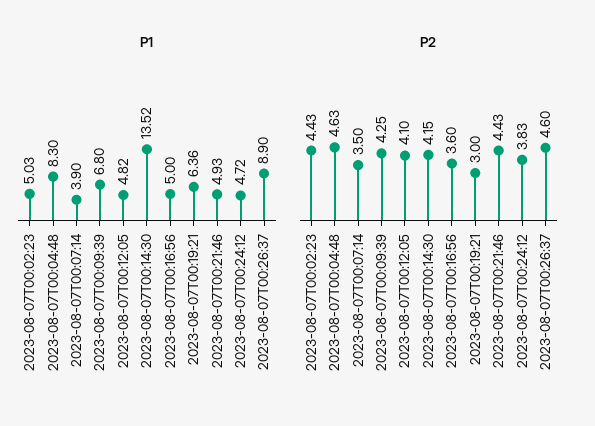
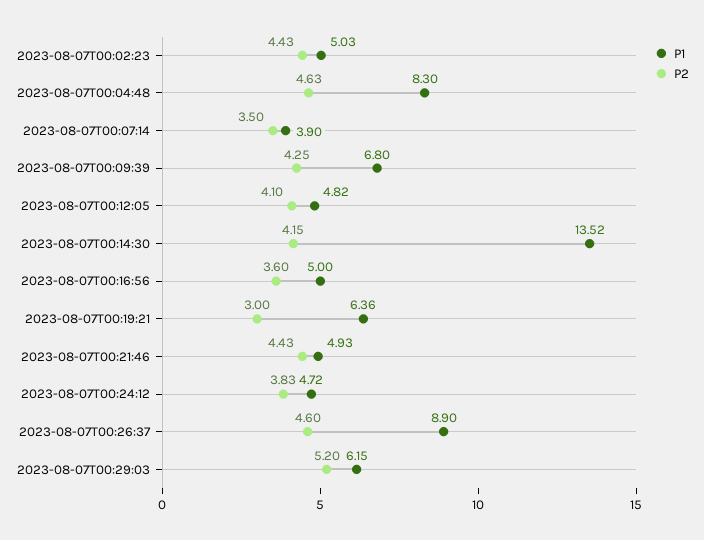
P1, 2023-08-07T00:29:03: none -> 6.15
P2, 2023-08-07T00:29:03: none -> 5.2

